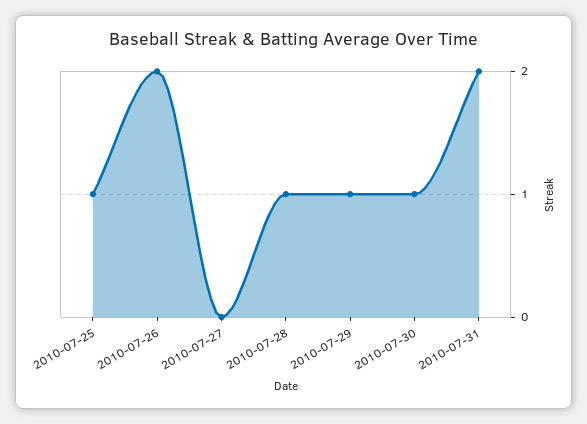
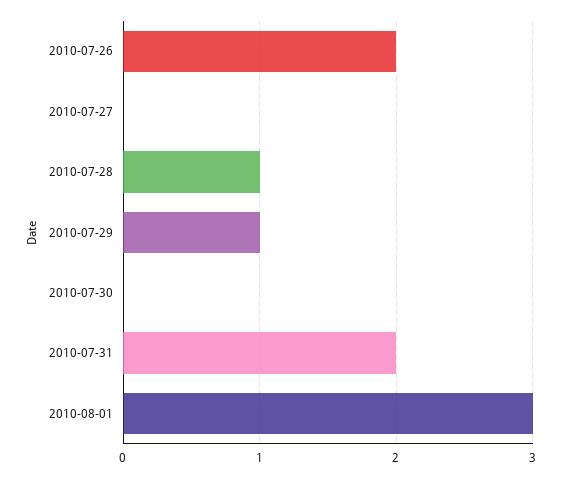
2010-07-25: 1 -> none
2010-07-30: 1 -> 0
2010-08-01: none -> 3

